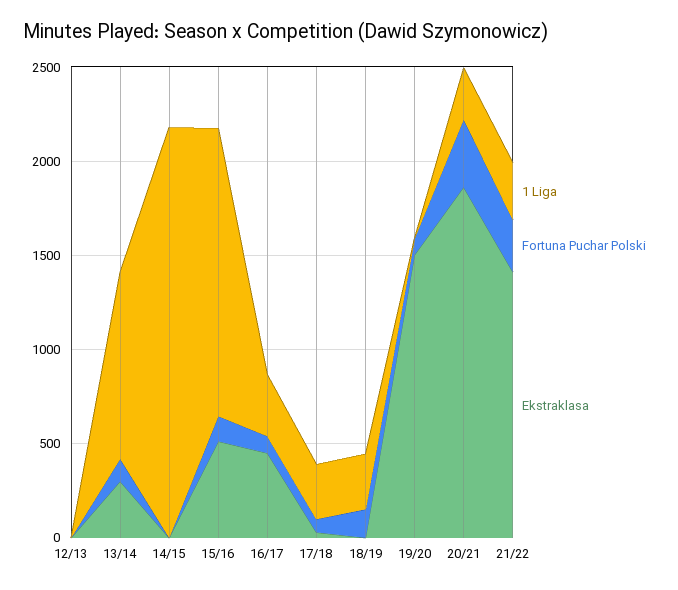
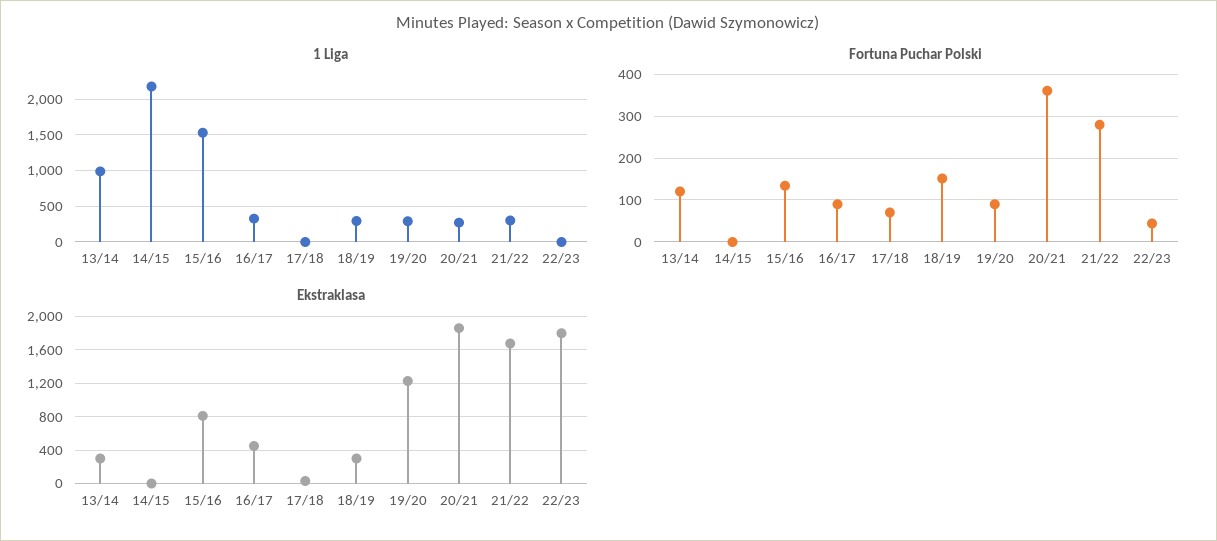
1 Liga, 12/13: 0 -> none
Fortuna Puchar Polski, 12/13: 0 -> none
Ekstraklasa, 12/13: 0 -> none
Ekstraklasa, 15/16: 500 -> 800
1 Liga, 17/18: 300 -> 0
Ekstraklasa, 18/19: 0 -> 300
1 Liga, 19/20: 0 -> 300
Ekstraklasa, 19/20: 1500 -> 1200
Ekstraklasa, 21/22: 1400 -> 1700
1 Liga, 22/23: none -> 0
Fortuna Puchar Polski, 22/23: none -> 40
Ekstraklasa, 22/23: none -> 1800

